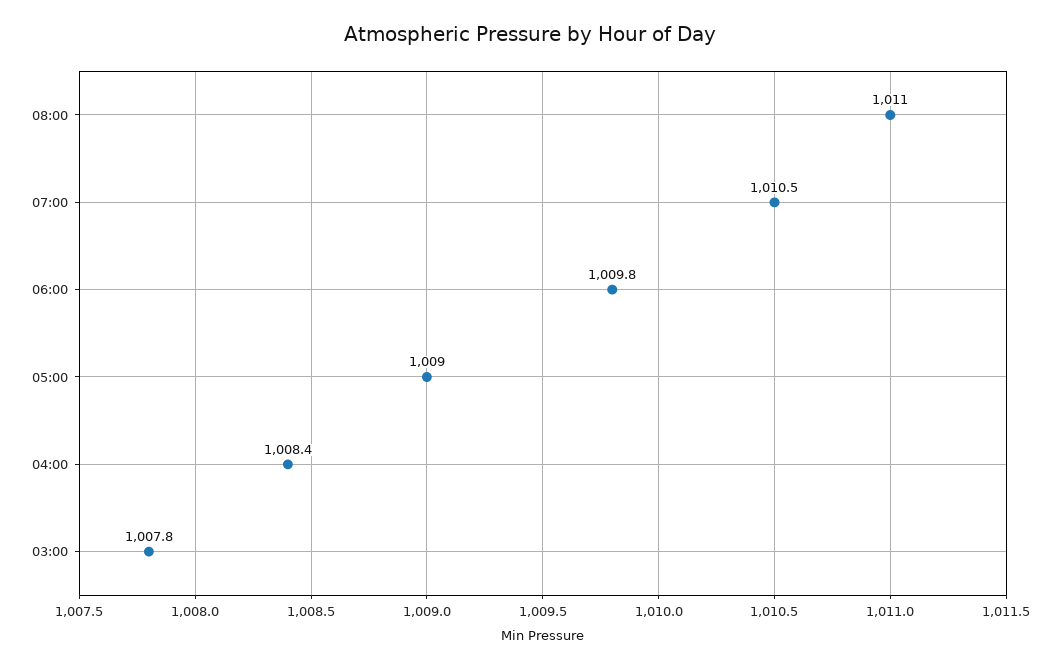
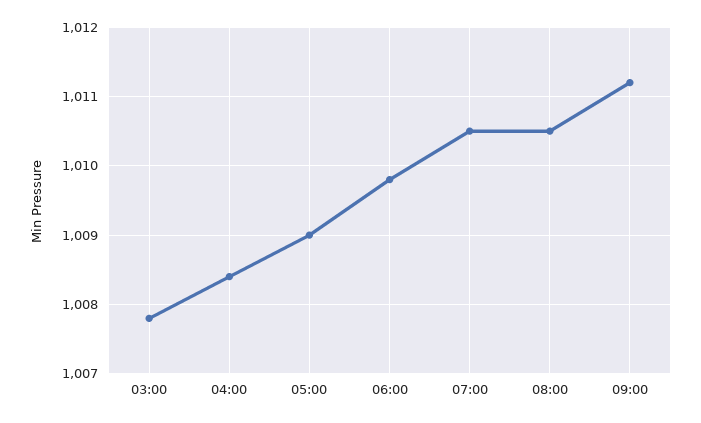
08:00: 1011 -> 1010.5
09:00: none -> 1011.2

